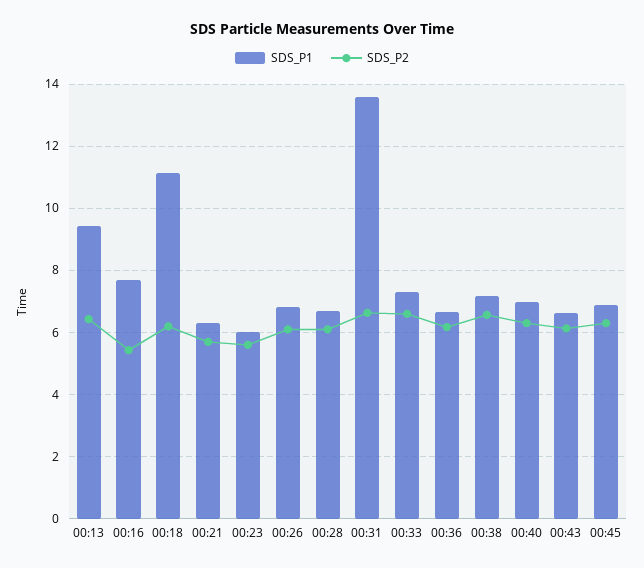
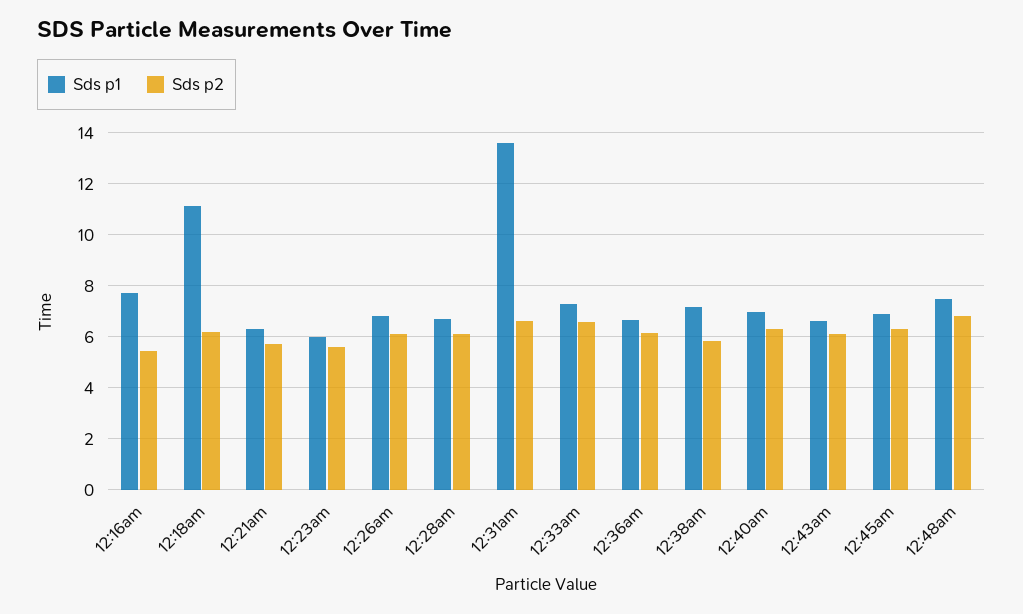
SDS_P1, 00:13: 9.4 -> none
SDS_P2, 00:13: 6.4 -> none
SDS_P2, 00:38: 6.6 -> 5.75
SDS_P1, 12:48am: none -> 7.5
SDS_P2, 12:48am: none -> 6.75

